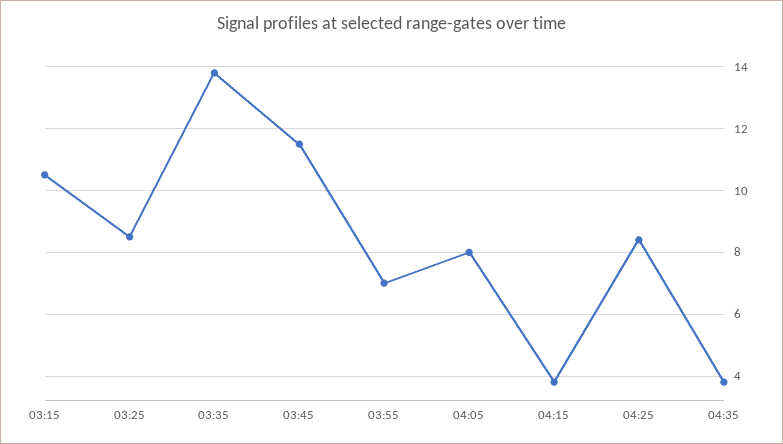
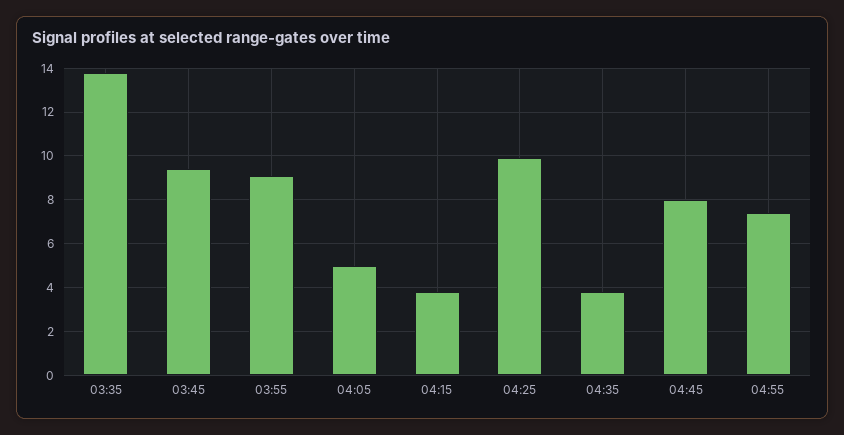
03:15: 10.5 -> none
03:25: 8.5 -> none
03:45: 11.5 -> 9.5
03:55: 7 -> 9
04:05: 8 -> 5
04:25: 8.5 -> 10
04:45: none -> 8
04:55: none -> 7.5

